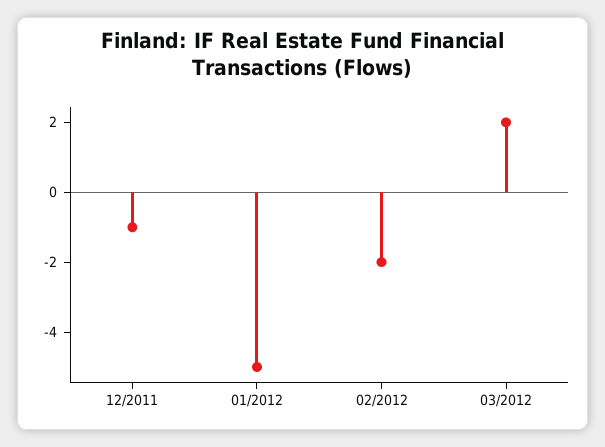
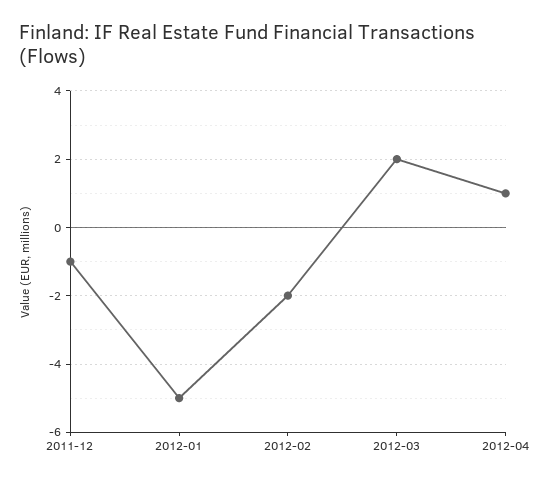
2012-04: none -> 1

